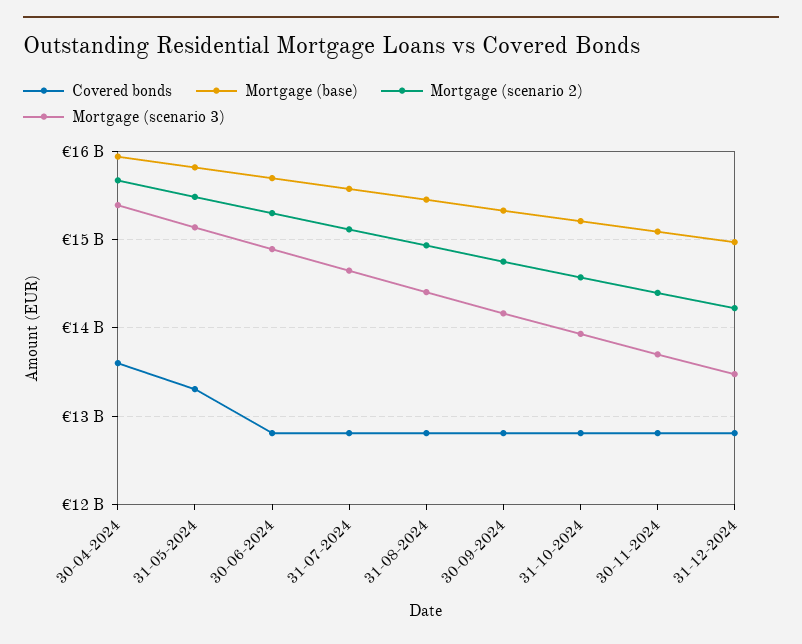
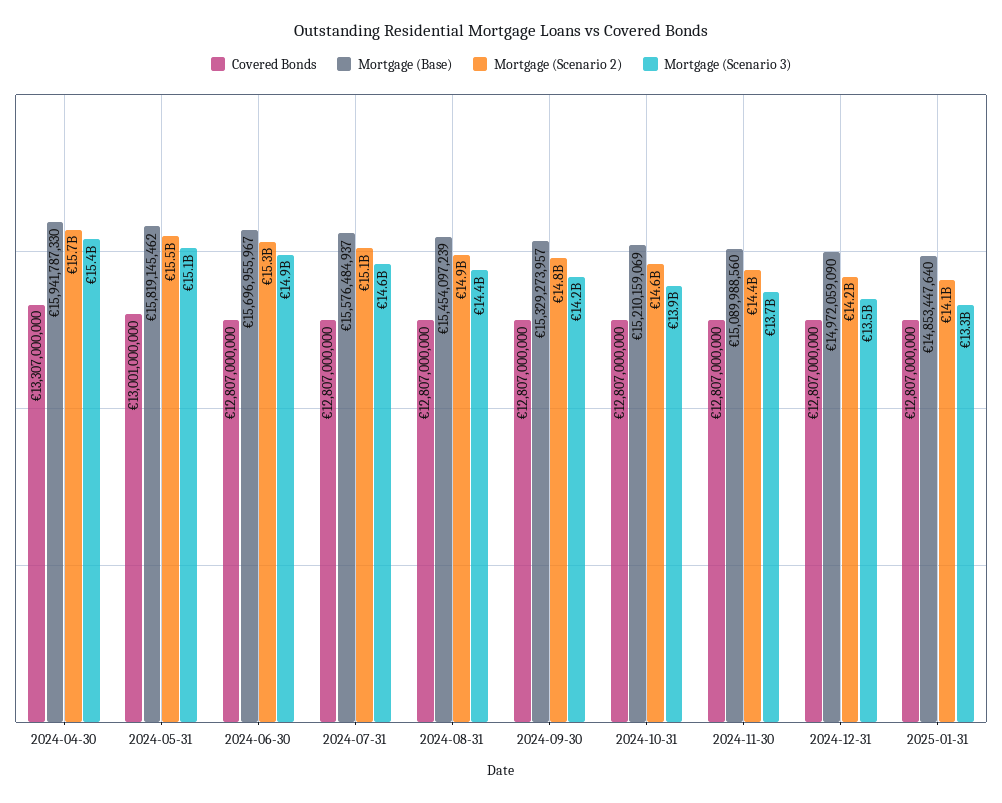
Covered bonds, 30-04-2024: 13600000000 -> 13307000000
Covered bonds, 31-05-2024: 13300000000 -> 13001000000
Covered bonds, 2025-01-31: none -> 12807000000
Mortgage (base), 2025-01-31: none -> 14853447640
Mortgage (scenario 2), 2025-01-31: none -> 14100000000
Mortgage (scenario 3), 2025-01-31: none -> 13300000000

